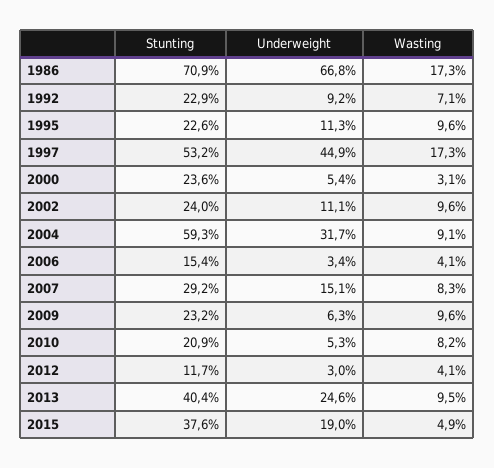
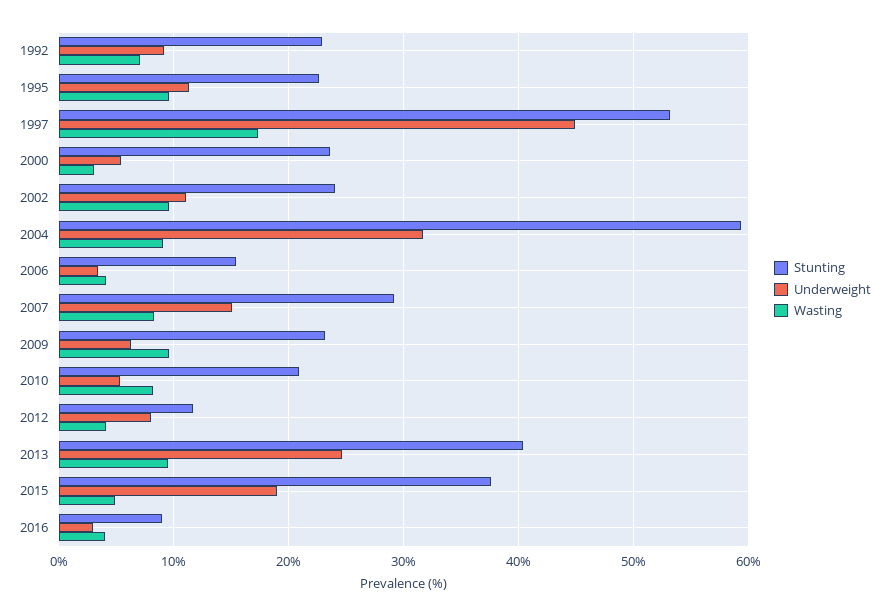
Stunting, 1986: 70.9 -> none
Underweight, 1986: 66.8 -> none
Wasting, 1986: 17.3 -> none
Underweight, 2012: 3 -> 8
Stunting, 2016: none -> 9
Underweight, 2016: none -> 3
Wasting, 2016: none -> 4

